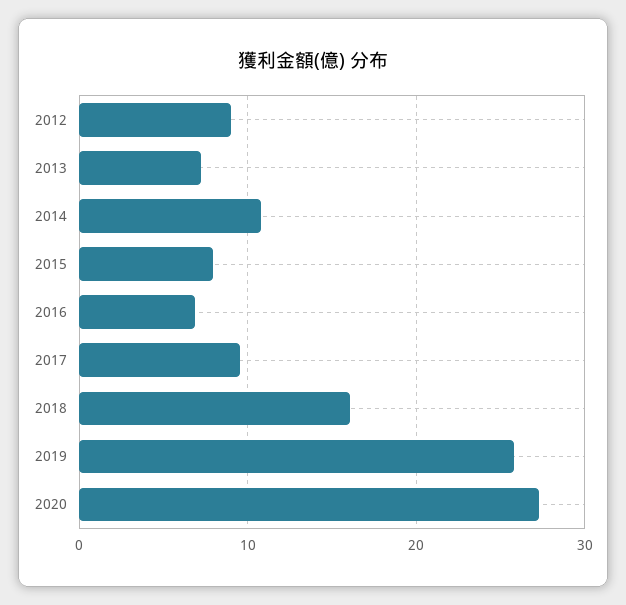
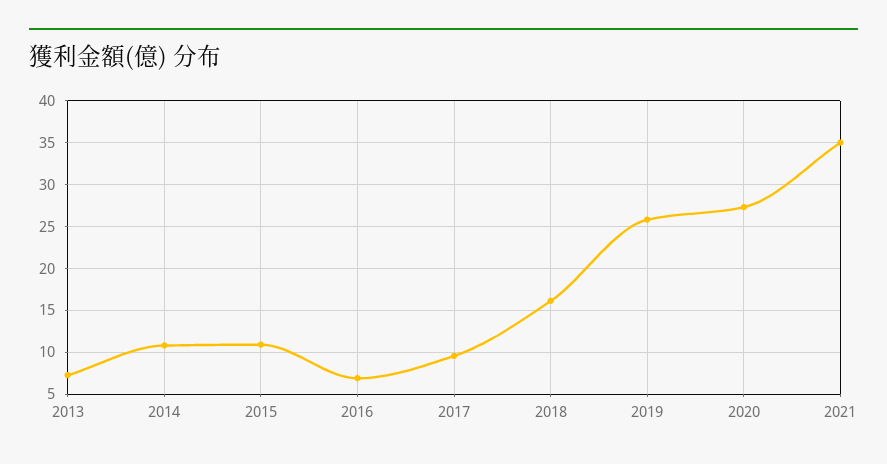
2012: 9 -> none
2015: 8 -> 11
2021: none -> 35

